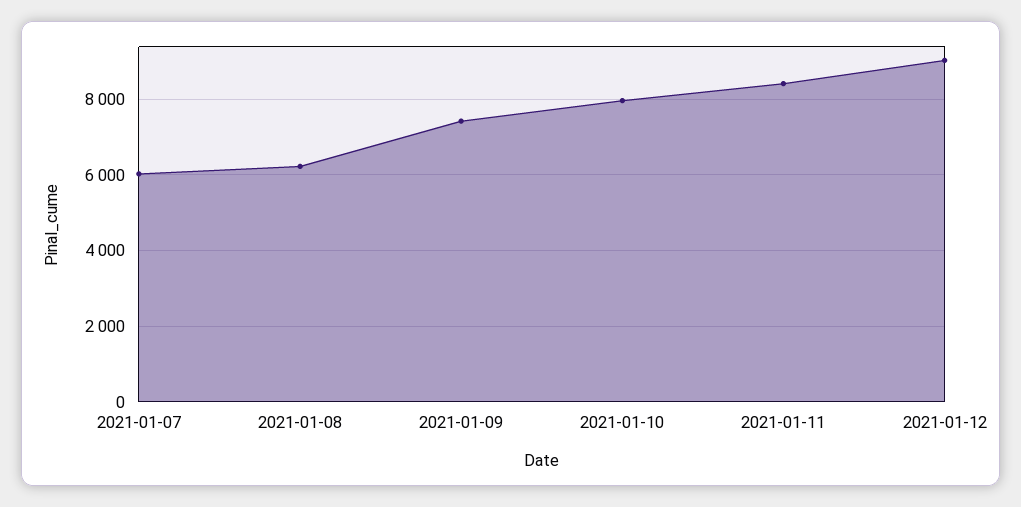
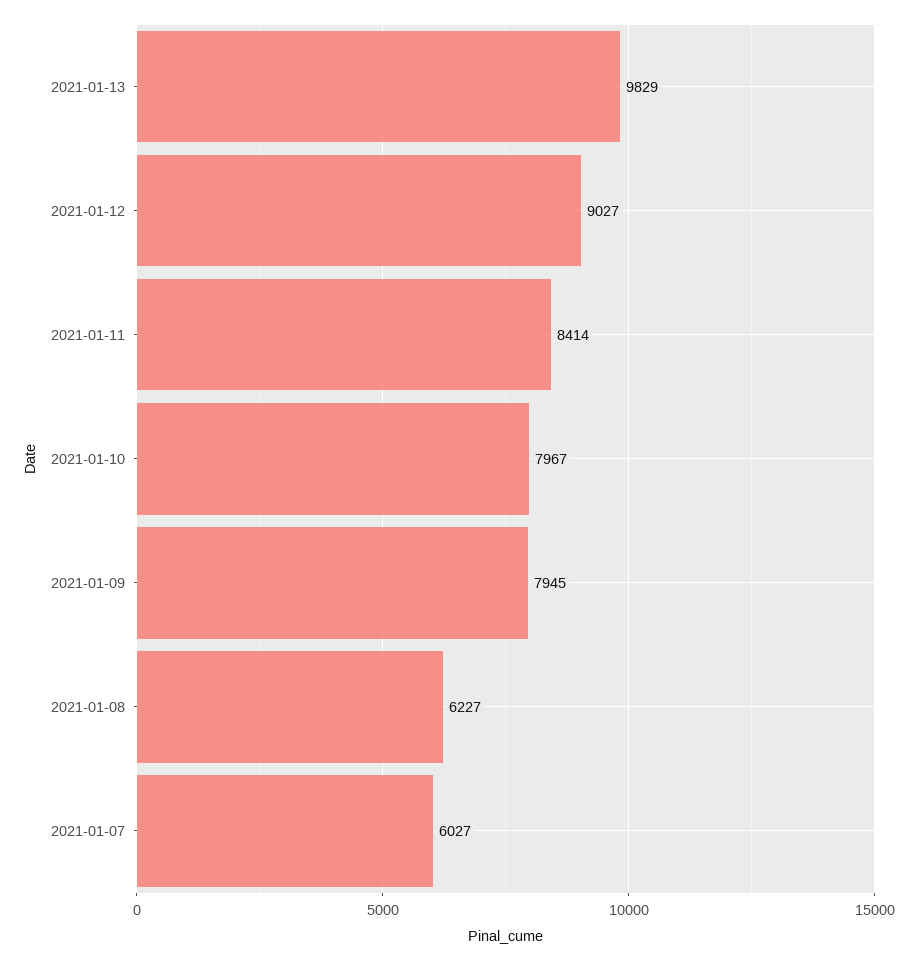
2021-01-09: 7400 -> 7945
2021-01-13: none -> 9829

